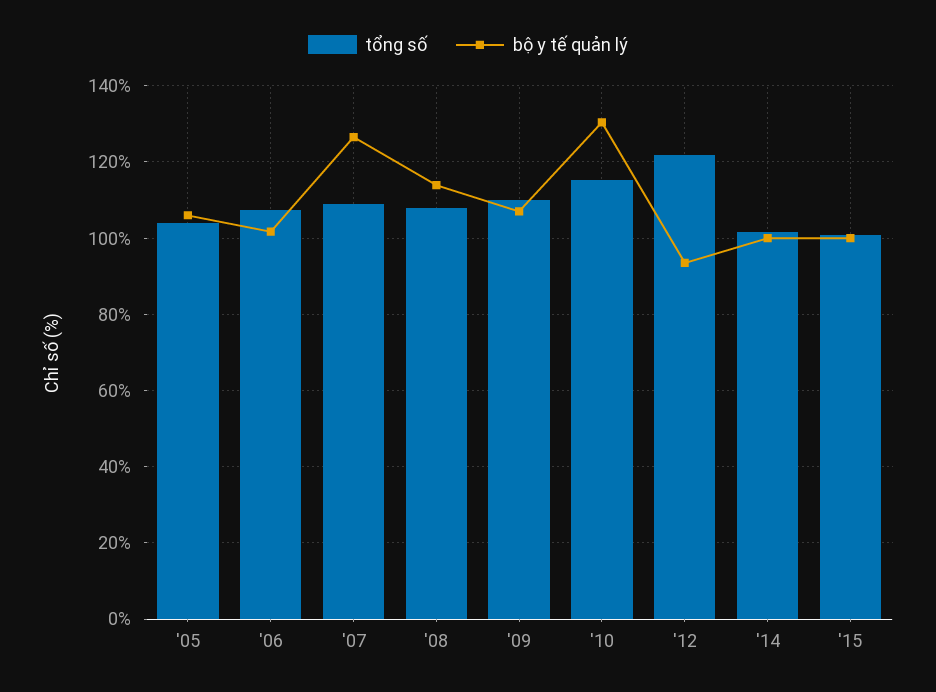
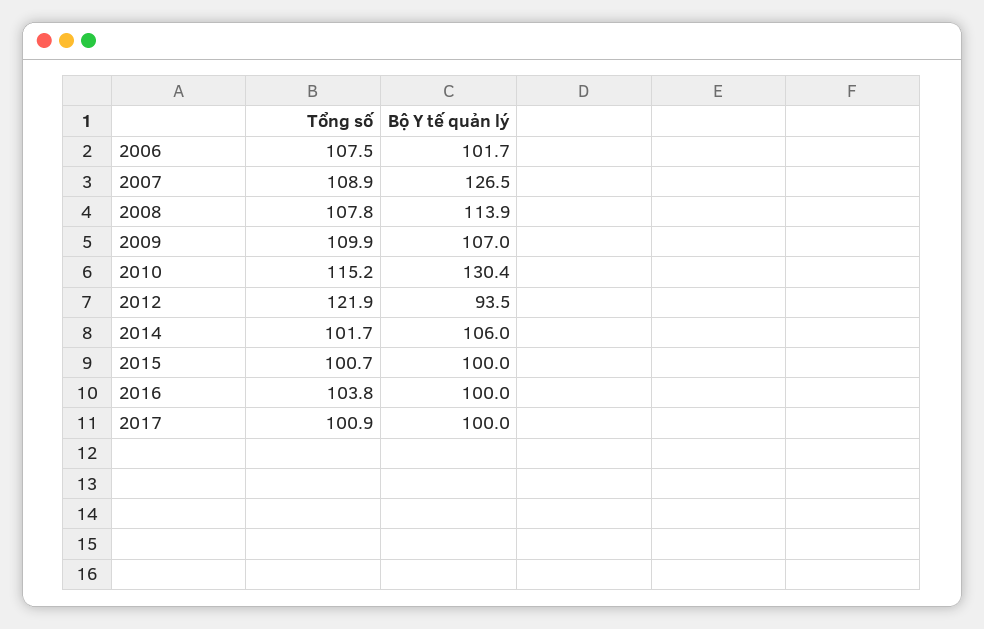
tổng số, '05: 104 -> none
bộ y tế quản lý, '05: 106 -> none
bộ y tế quản lý, '14: 100 -> 106
tổng số, 2016: none -> 103.8
bộ y tế quản lý, 2016: none -> 100
tổng số, 2017: none -> 100.9
bộ y tế quản lý, 2017: none -> 100

